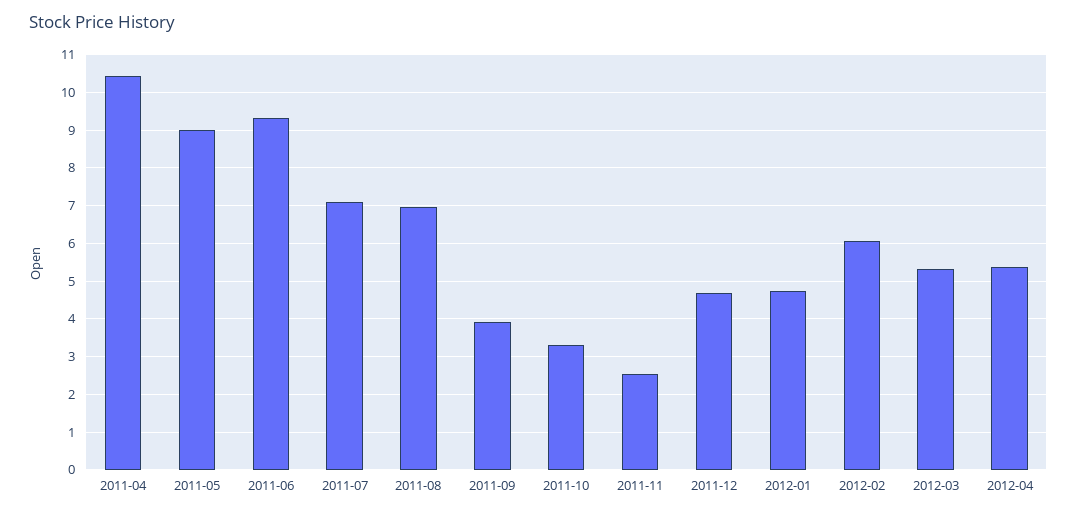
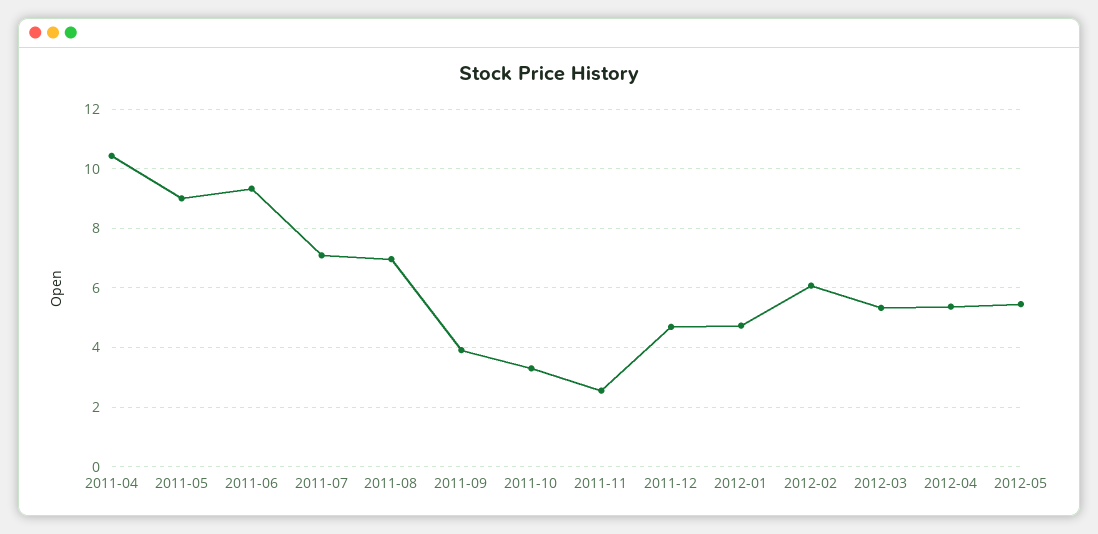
2012-05: none -> 5.5

